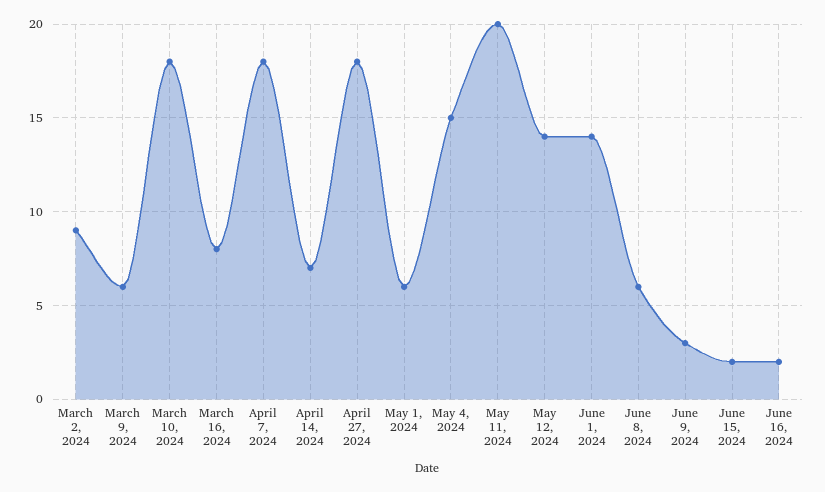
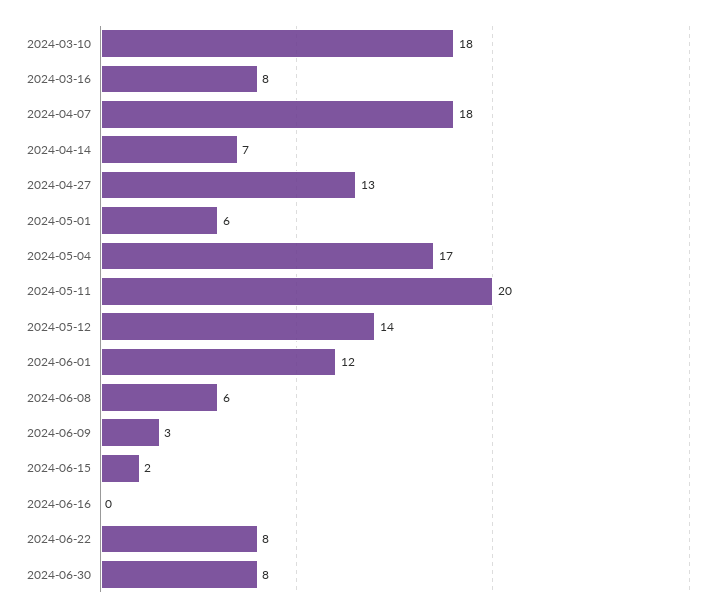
March 2, 2024: 9 -> none
March 9, 2024: 6 -> none
April 27, 2024: 18 -> 13
May 4, 2024: 15 -> 17
June 1, 2024: 14 -> 12
June 16, 2024: 2 -> 0
2024-06-22: none -> 8
2024-06-30: none -> 8

